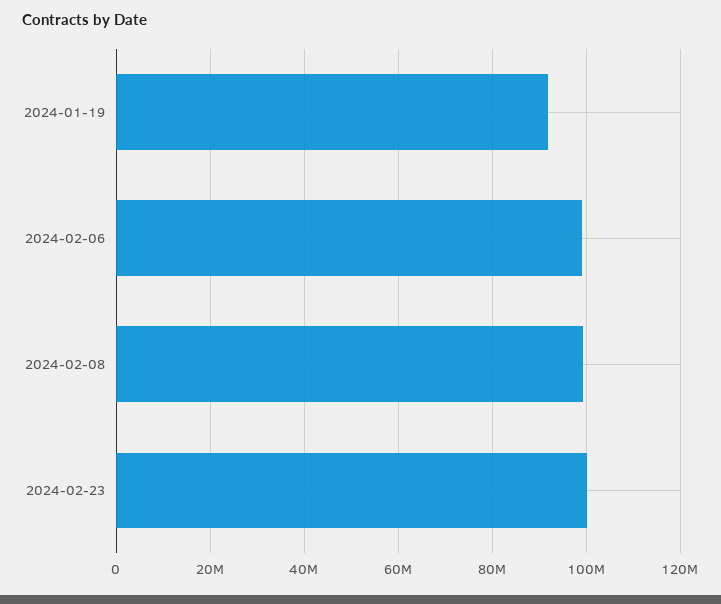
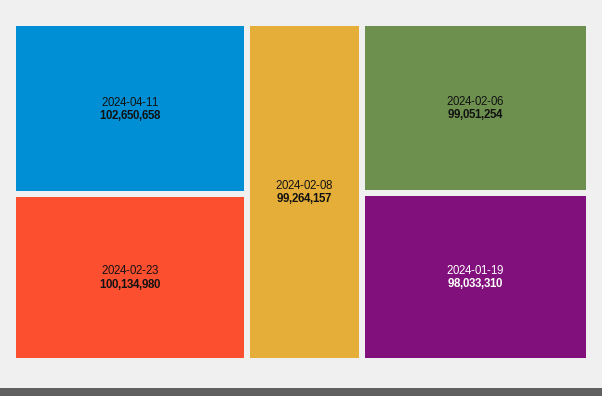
2024-01-19: 92000000 -> 98033310
2024-04-11: none -> 102650658

